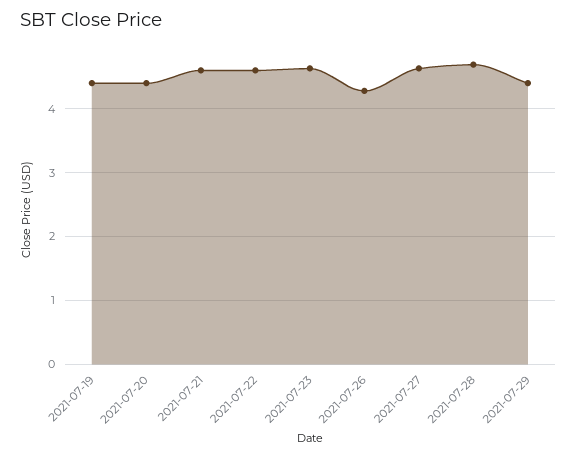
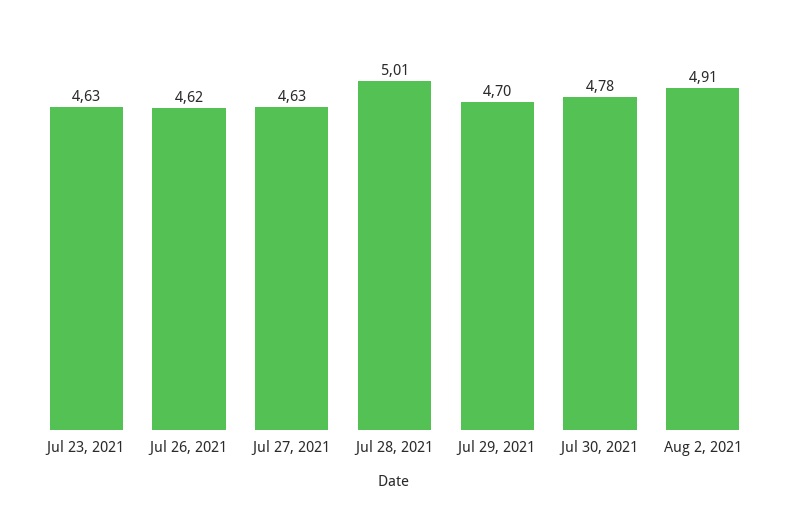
2021-07-19: 4.4 -> none
2021-07-20: 4.4 -> none
2021-07-21: 4.6 -> none
2021-07-22: 4.6 -> none
2021-07-26: 4.3 -> 4.62
2021-07-28: 4.7 -> 5.01
2021-07-29: 4.4 -> 4.7
Jul 30, 2021: none -> 4.78
Aug 2, 2021: none -> 4.91

